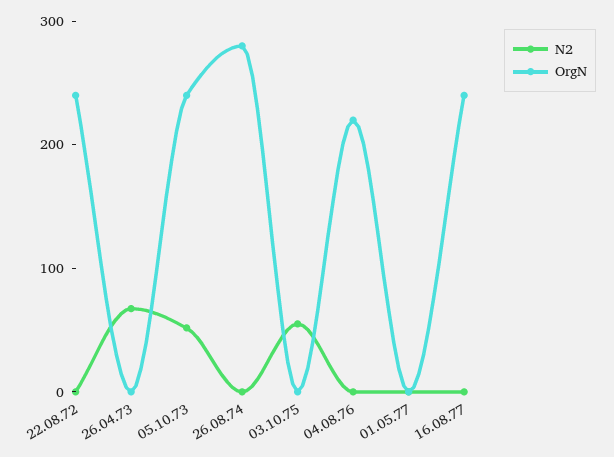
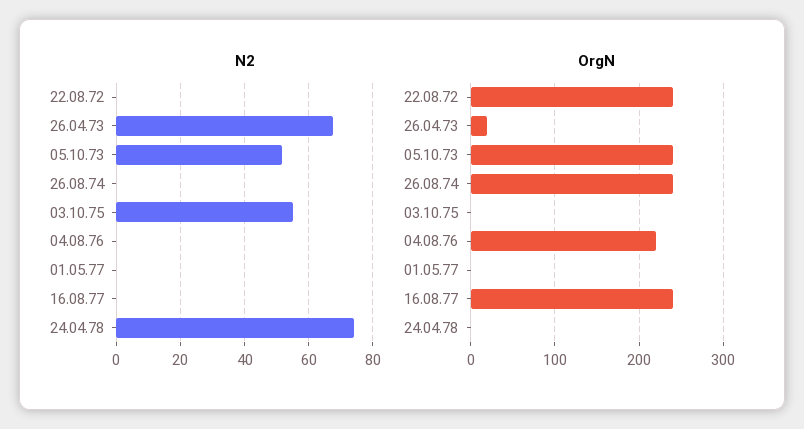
OrgN, 26.04.73: 0 -> 20
OrgN, 26.08.74: 280 -> 240
N2, 24.04.78: none -> 74
OrgN, 24.04.78: none -> 0

